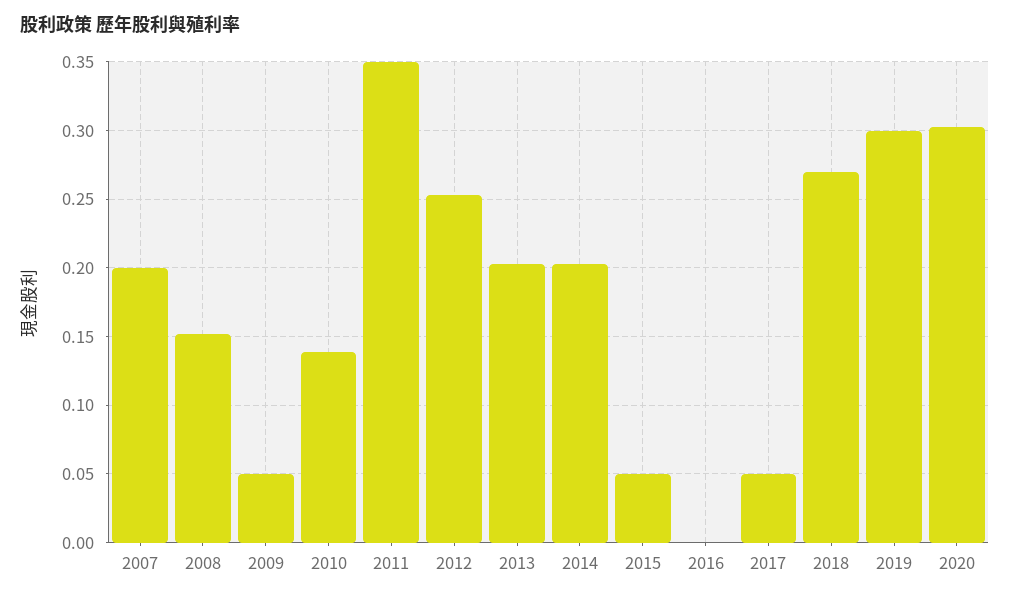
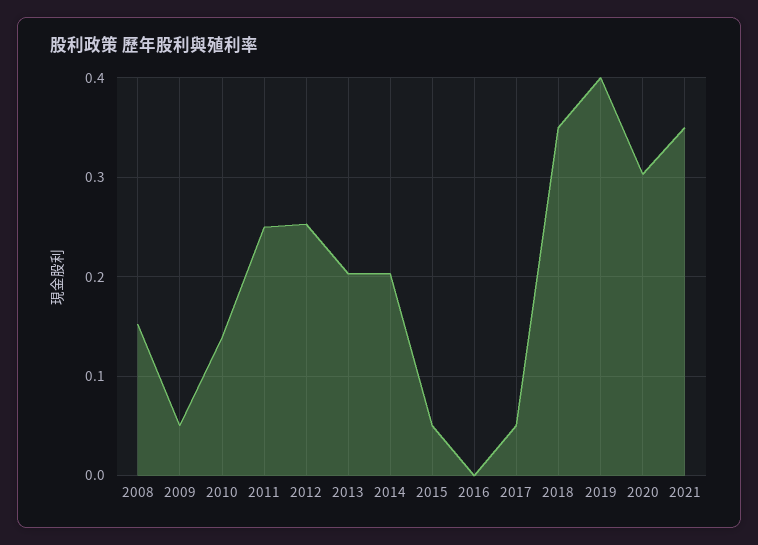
2007: 0.2 -> none
2011: 0.35 -> 0.25
2018: 0.27 -> 0.35
2019: 0.3 -> 0.4
2021: none -> 0.35

